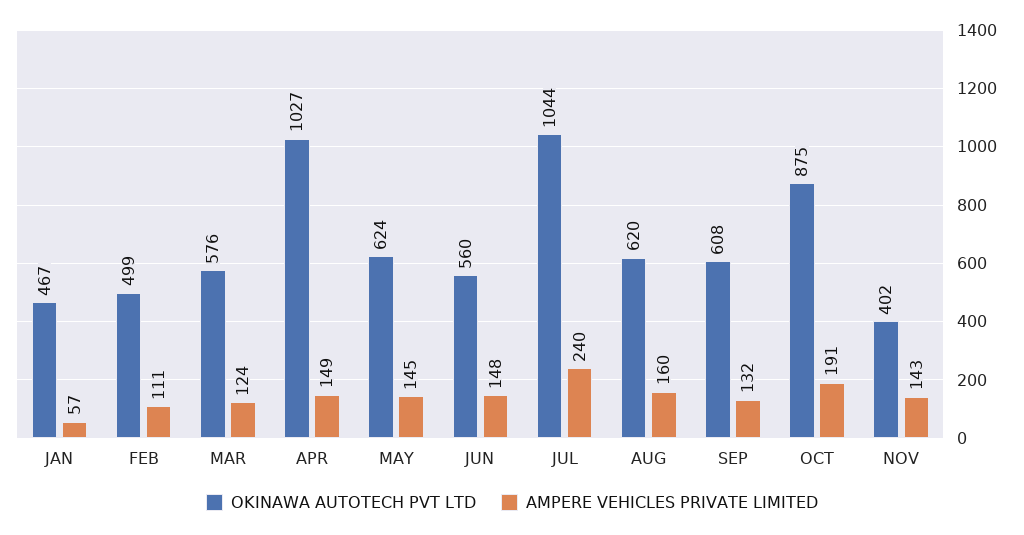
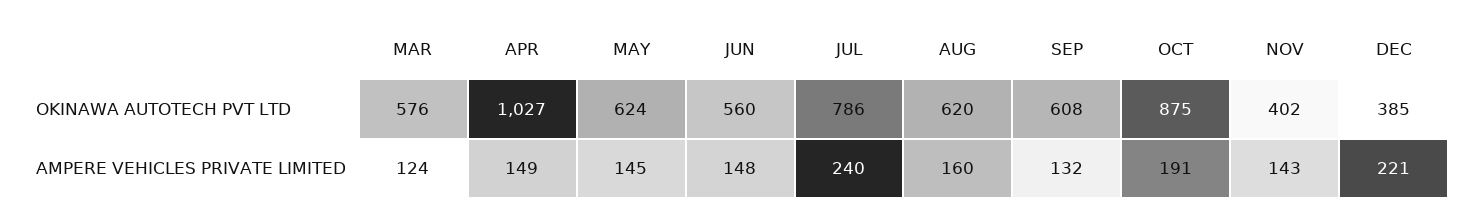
OKINAWA AUTOTECH PVT LTD, JAN: 467 -> none
AMPERE VEHICLES PRIVATE LIMITED, JAN: 57 -> none
OKINAWA AUTOTECH PVT LTD, FEB: 499 -> none
AMPERE VEHICLES PRIVATE LIMITED, FEB: 111 -> none
OKINAWA AUTOTECH PVT LTD, JUL: 1044 -> 786
OKINAWA AUTOTECH PVT LTD, DEC: none -> 385
AMPERE VEHICLES PRIVATE LIMITED, DEC: none -> 221

